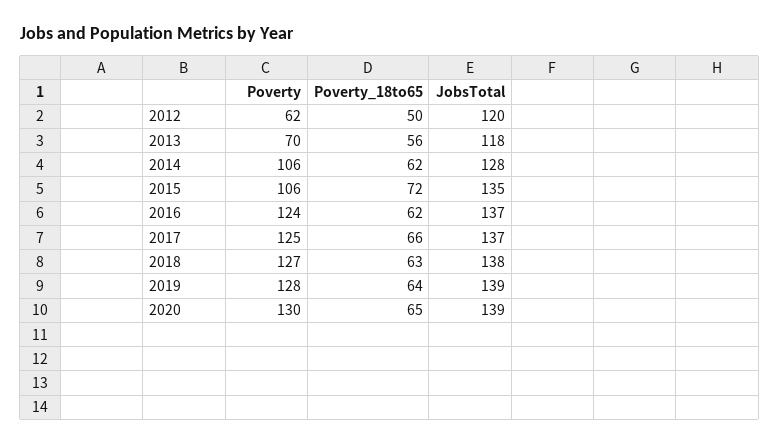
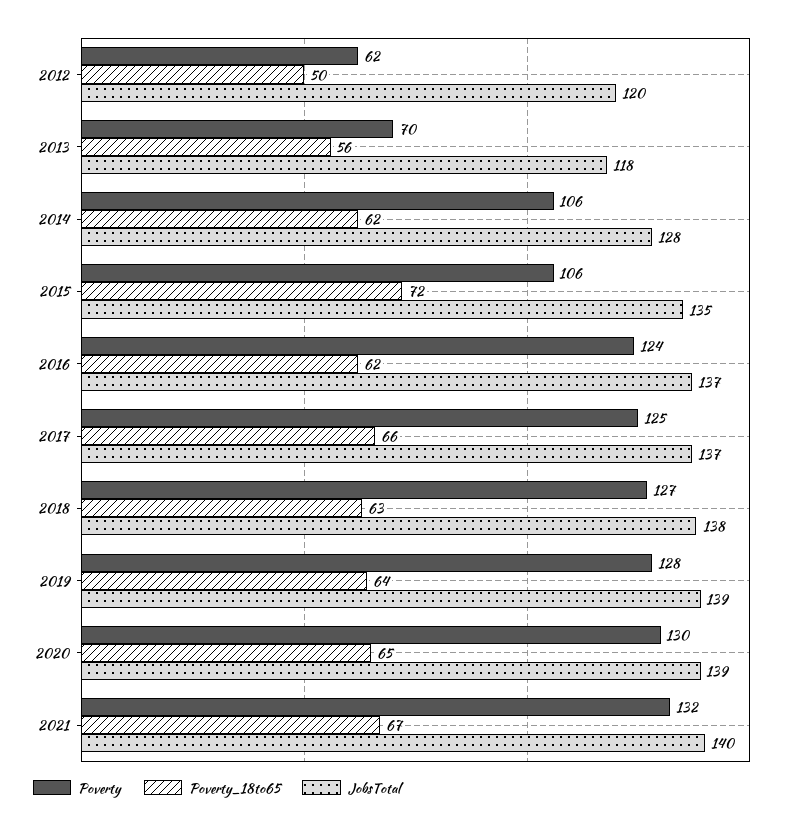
Poverty, 2021: none -> 132
Poverty_18to65, 2021: none -> 67
JobsTotal, 2021: none -> 140

